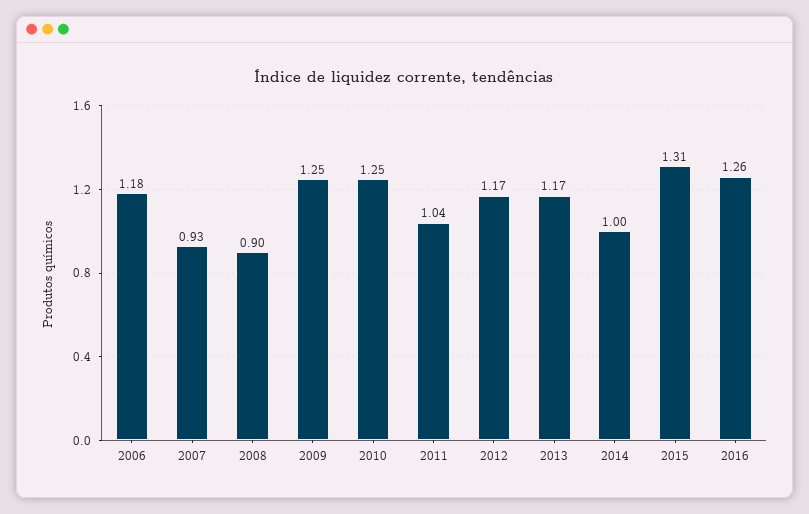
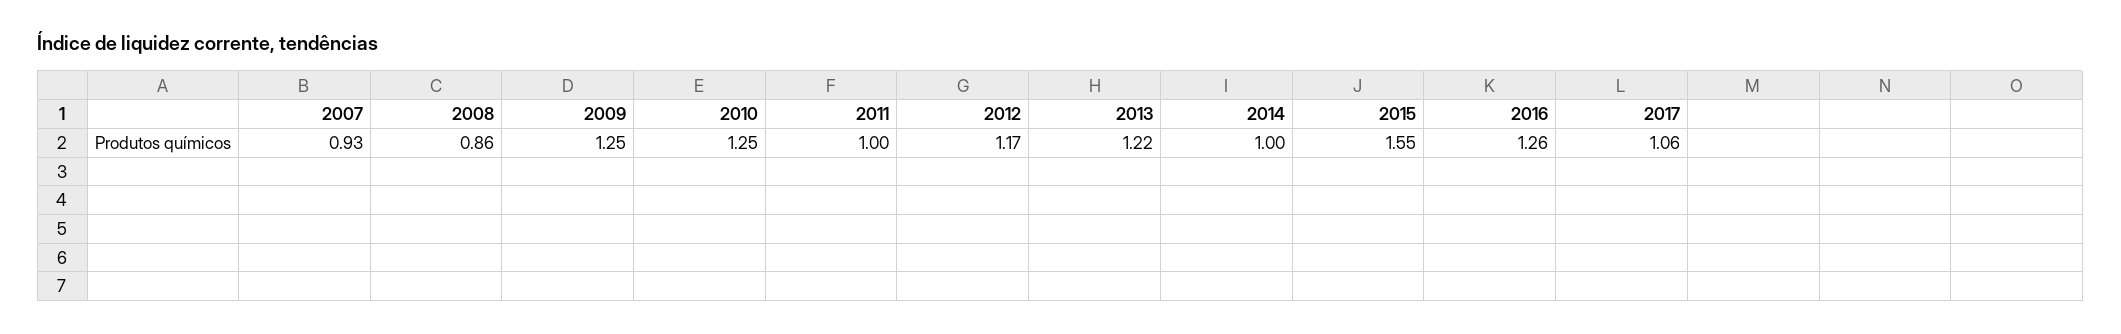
2006: 1.18 -> none
2008: 0.9 -> 0.86
2011: 1.04 -> 1
2013: 1.17 -> 1.22
2015: 1.31 -> 1.55
2017: none -> 1.06

